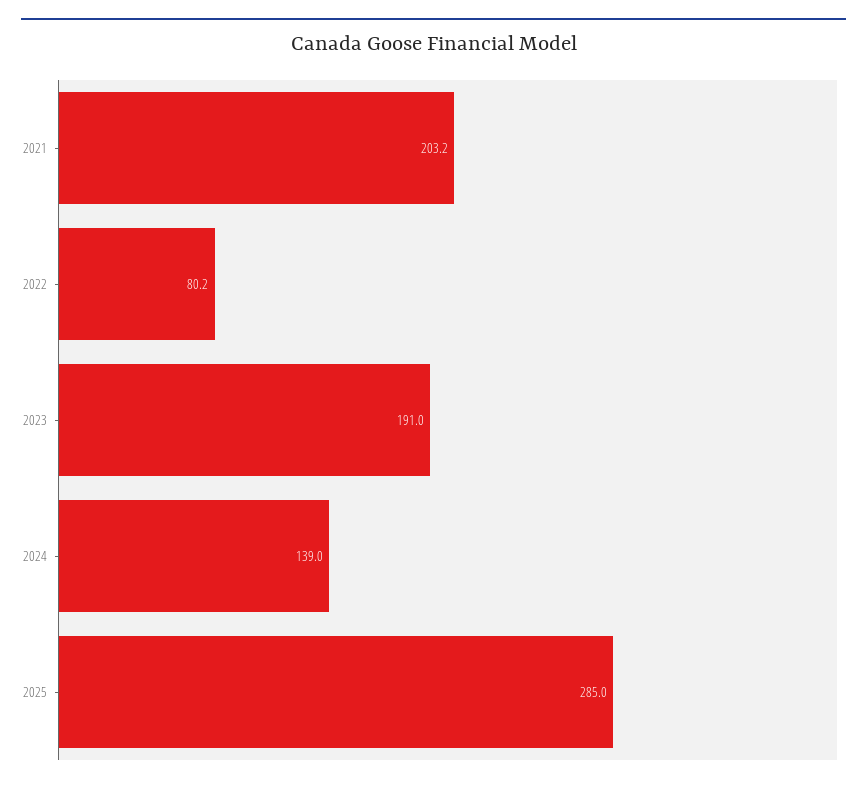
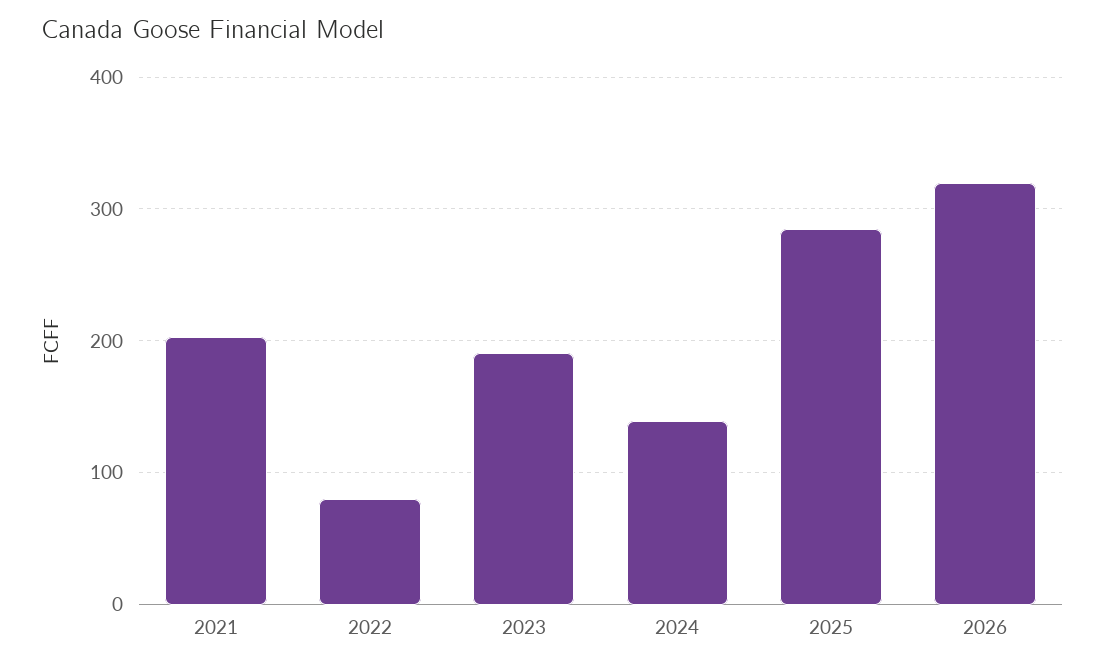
2026: none -> 320

